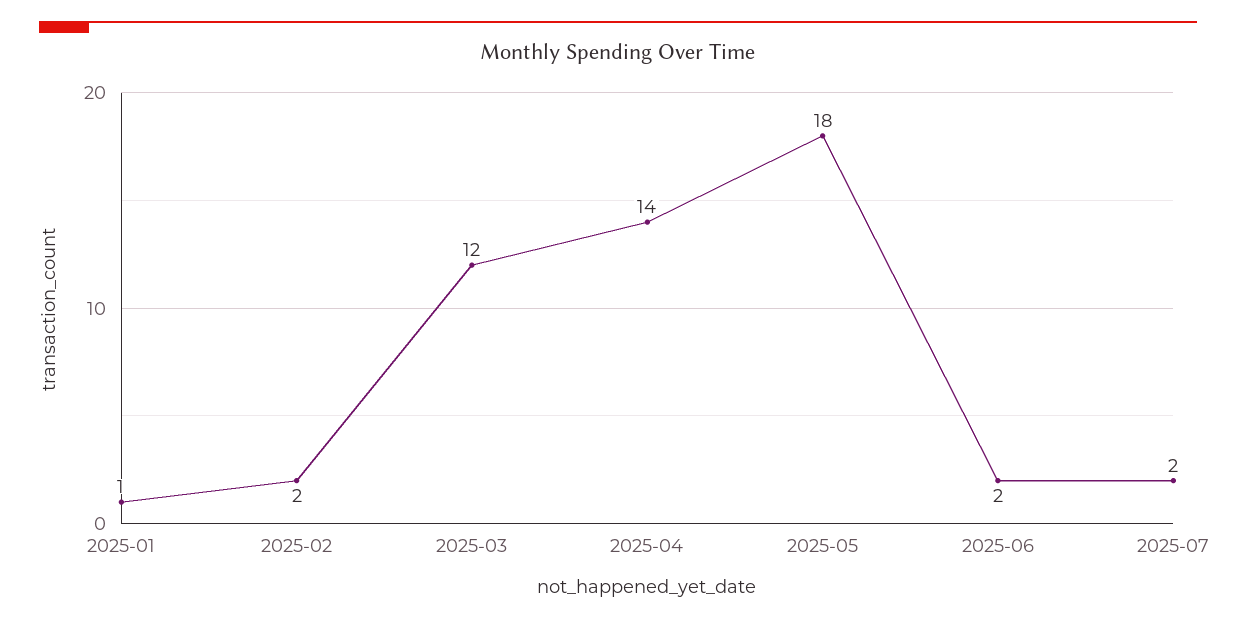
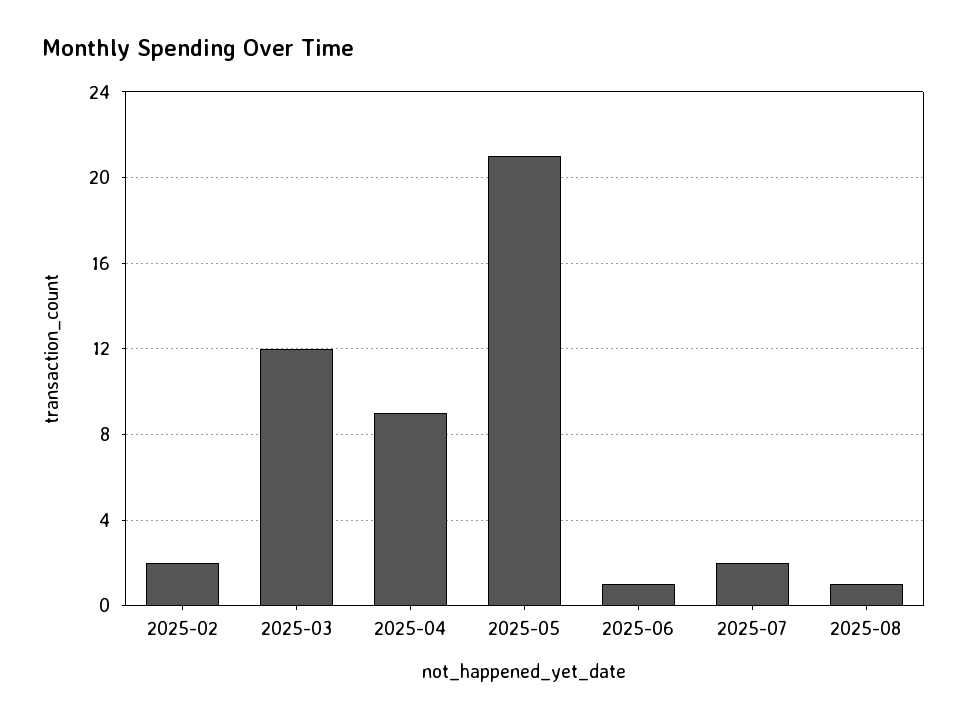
2025-01: 1 -> none
2025-04: 14 -> 9
2025-05: 18 -> 21
2025-06: 2 -> 1
2025-08: none -> 1

